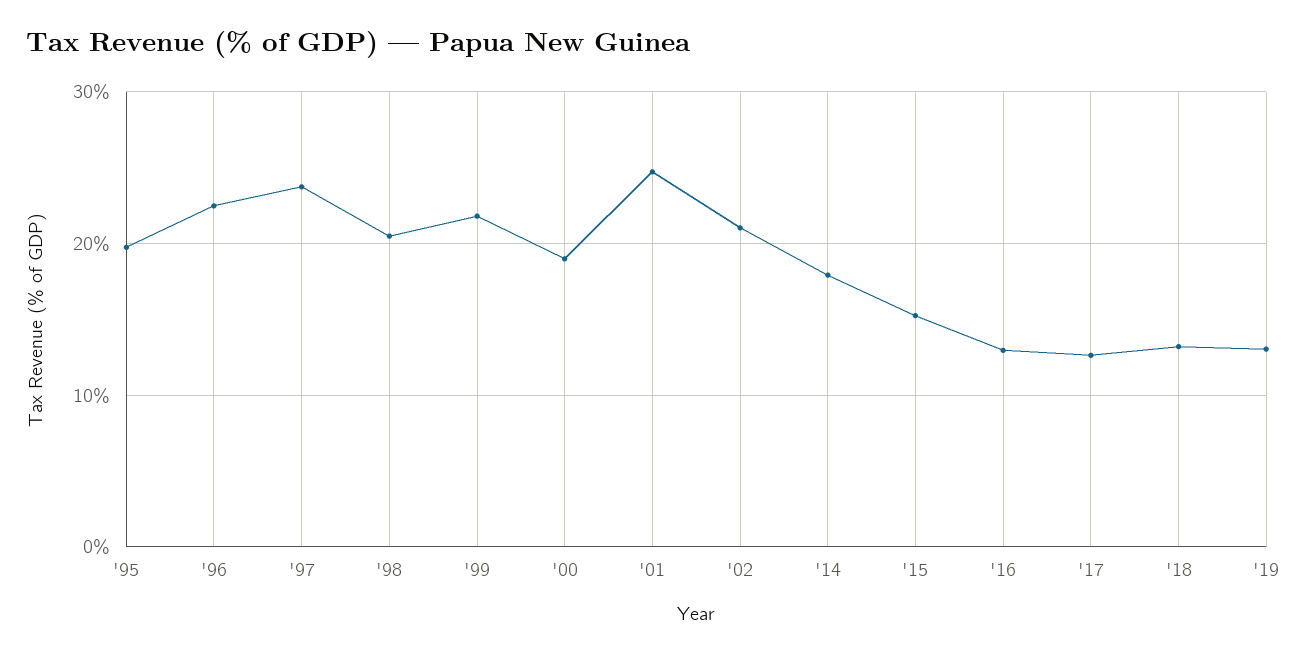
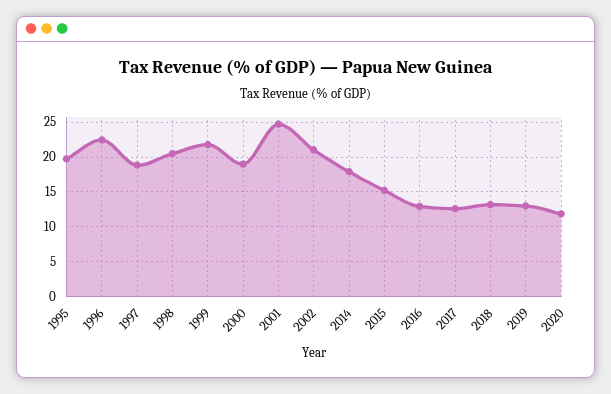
'97: 24 -> 19
2020: none -> 12

